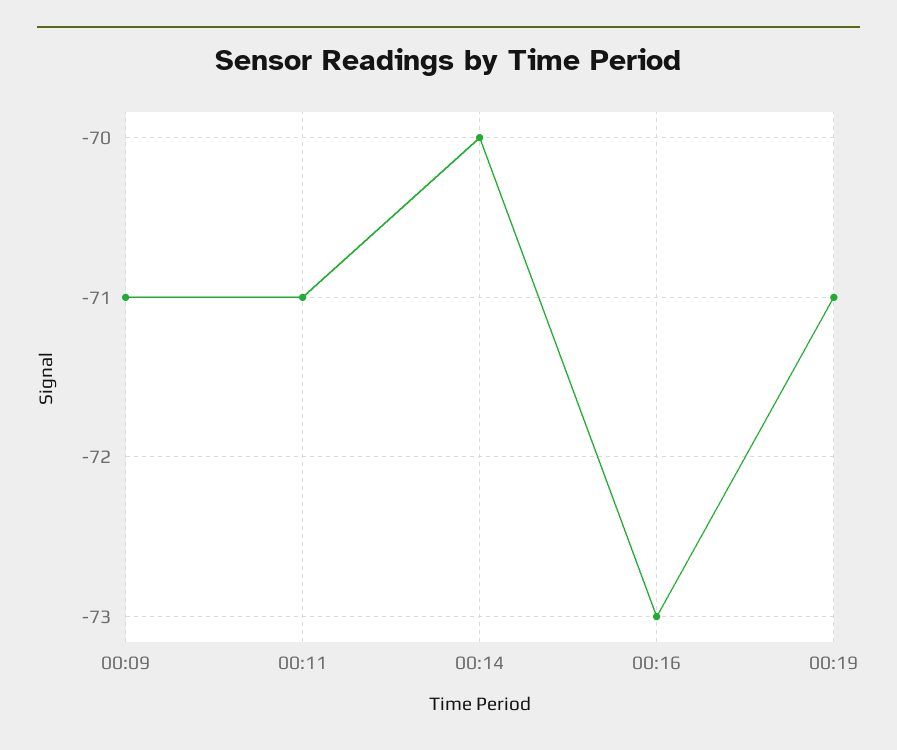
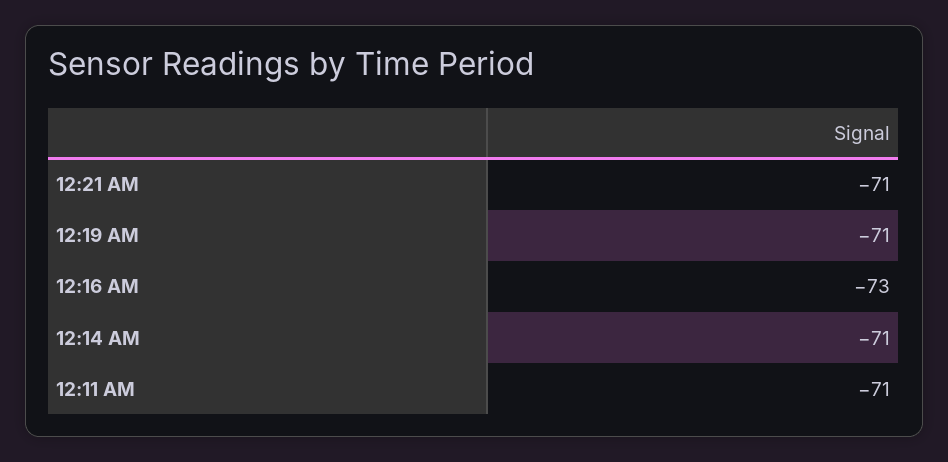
00:09: -71 -> none
00:14: -70 -> -71
12:21 AM: none -> -71

